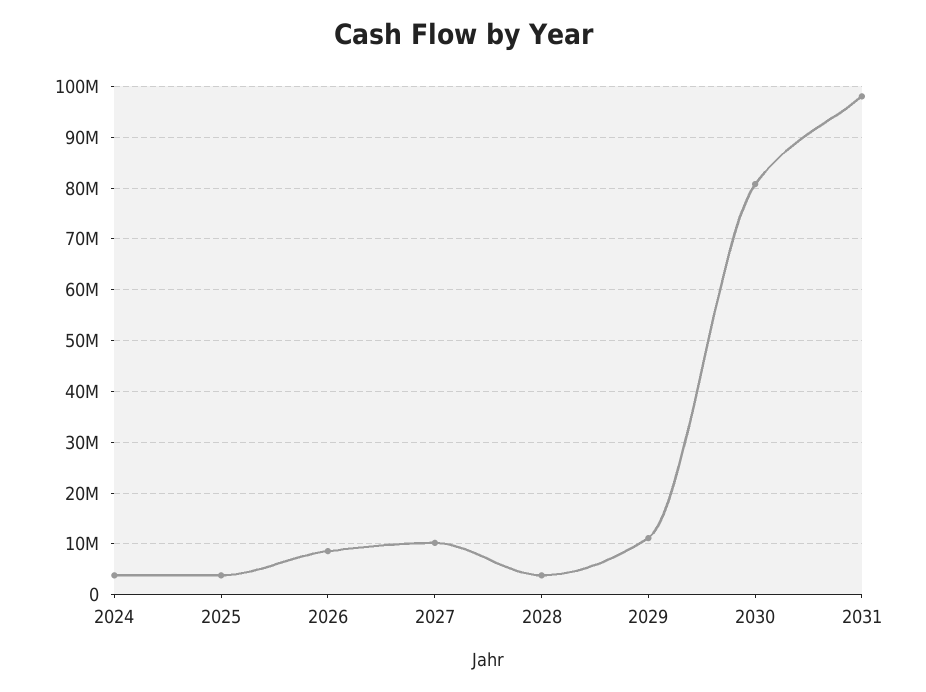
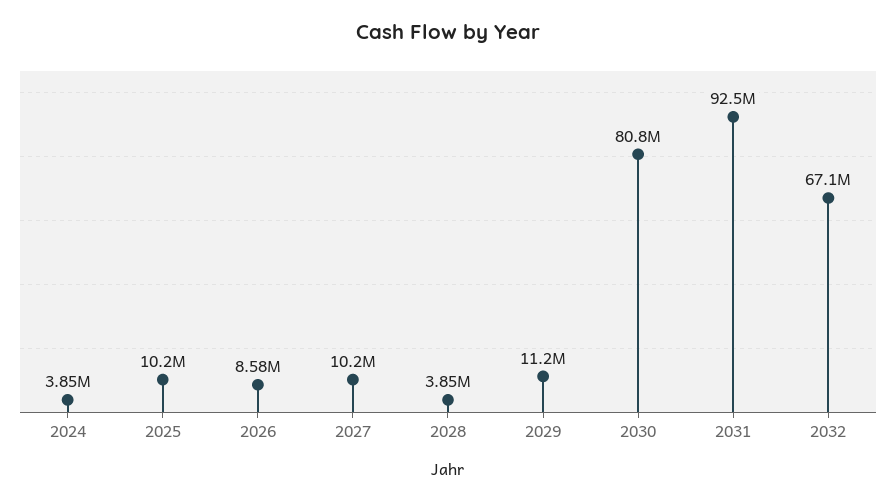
2025: 4000000 -> 10200000
2031: 98000000 -> 92500000
2032: none -> 67100000

